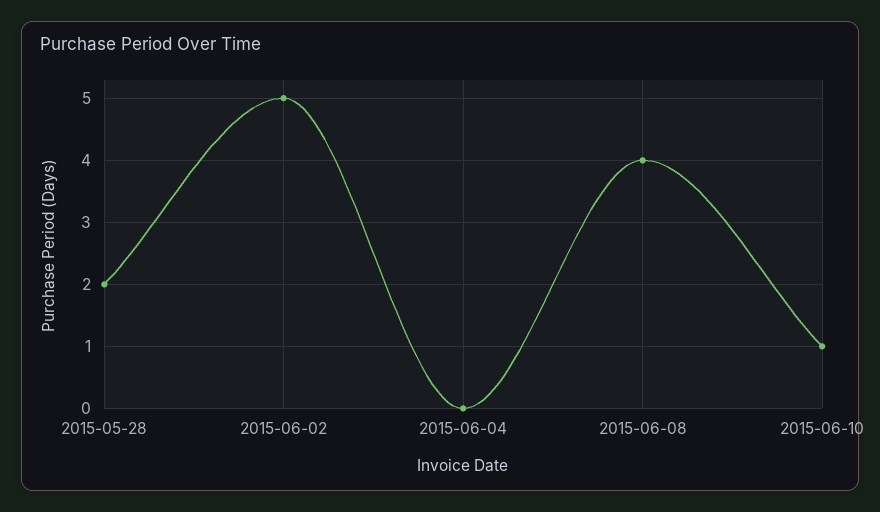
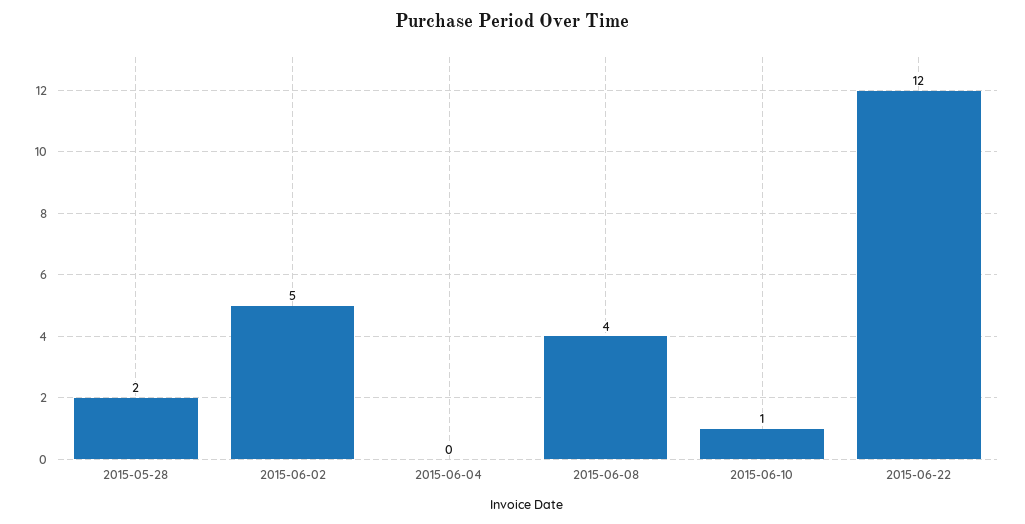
2015-06-22: none -> 12

